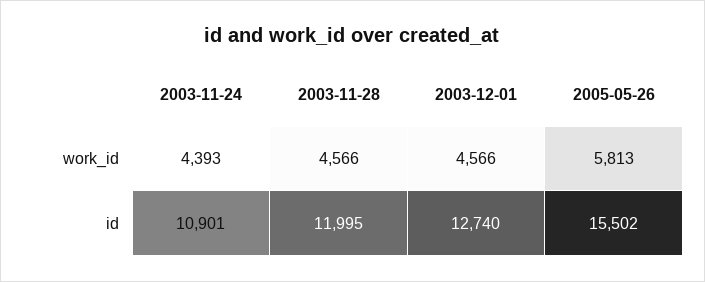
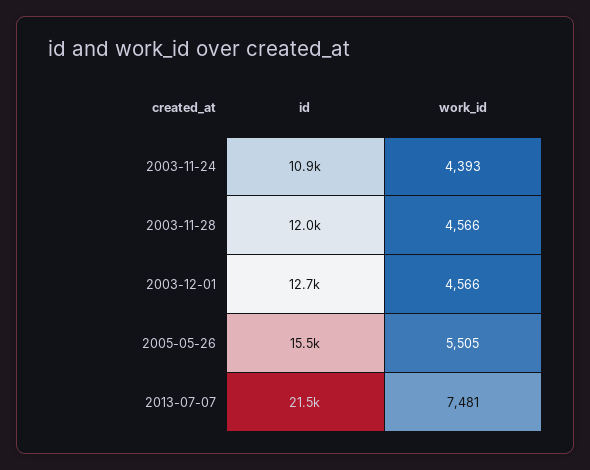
2005-05-26, work_id: 5813 -> 5505
2013-07-07, id: none -> 21500
2013-07-07, work_id: none -> 7481

